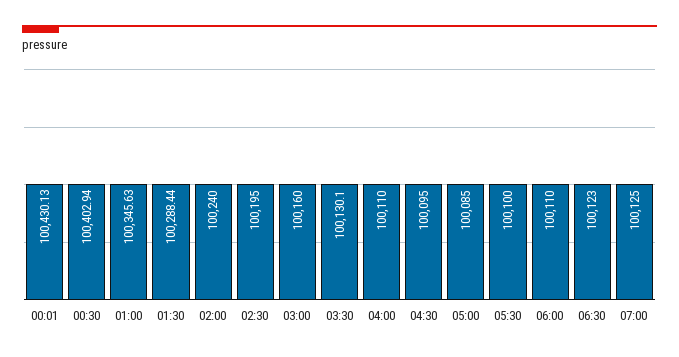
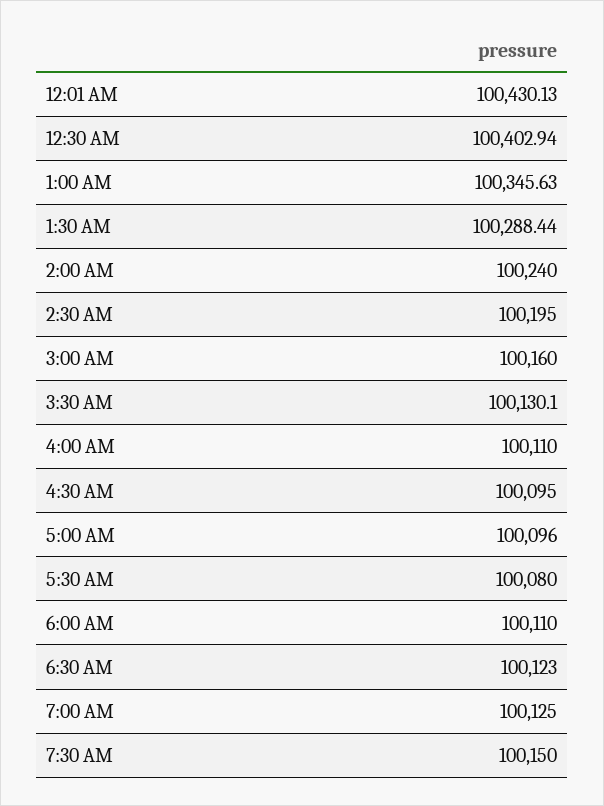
05:00: 100085 -> 100096
05:30: 100100 -> 100080
7:30 AM: none -> 100150

